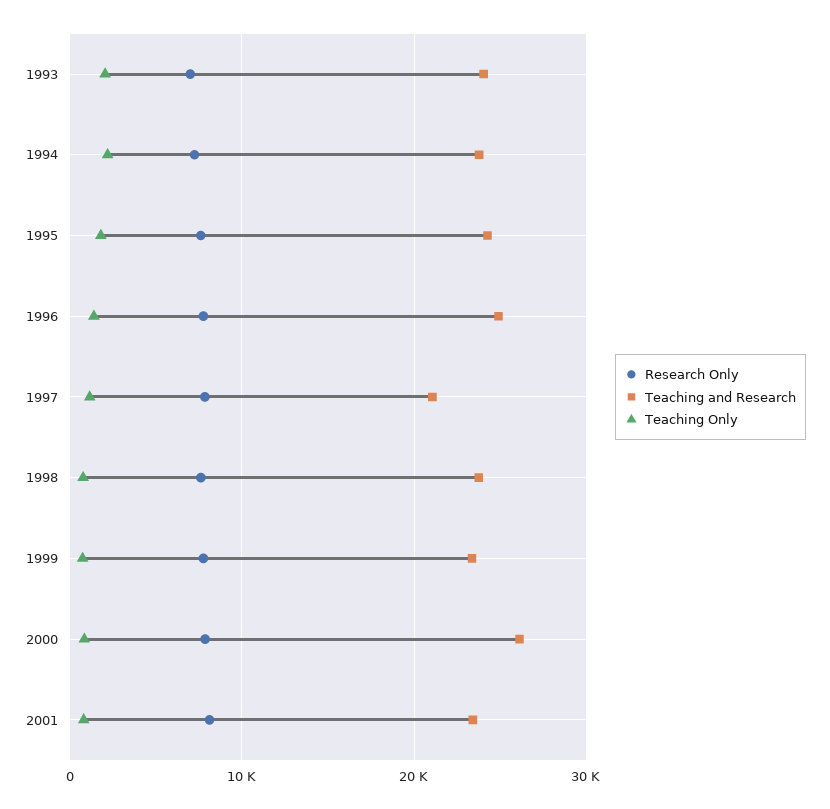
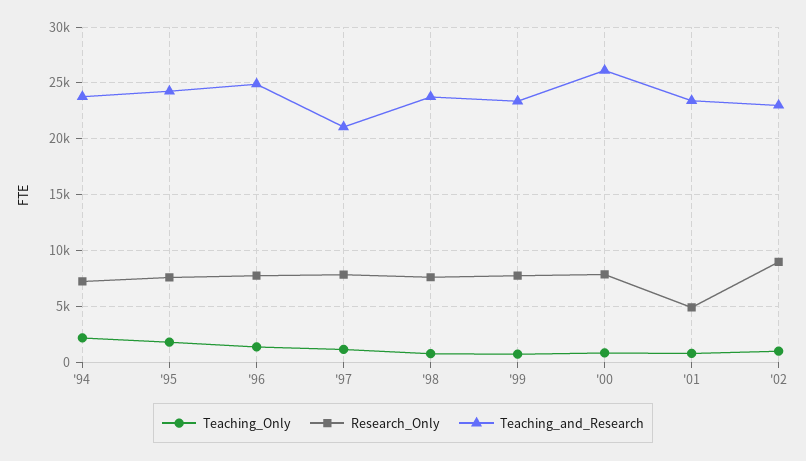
Research Only, 1993: 7000 -> none
Teaching and Research, 1993: 24000 -> none
Teaching Only, 1993: 2000 -> none
Research Only, 2001: 8000 -> 5000
Teaching Only, '02: none -> 1000
Research Only, '02: none -> 9000
Teaching and Research, '02: none -> 23000

